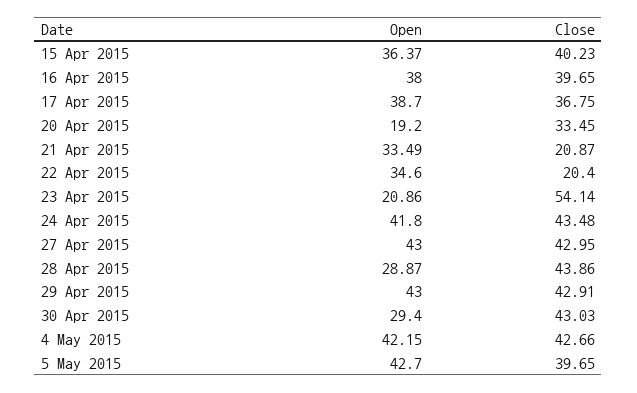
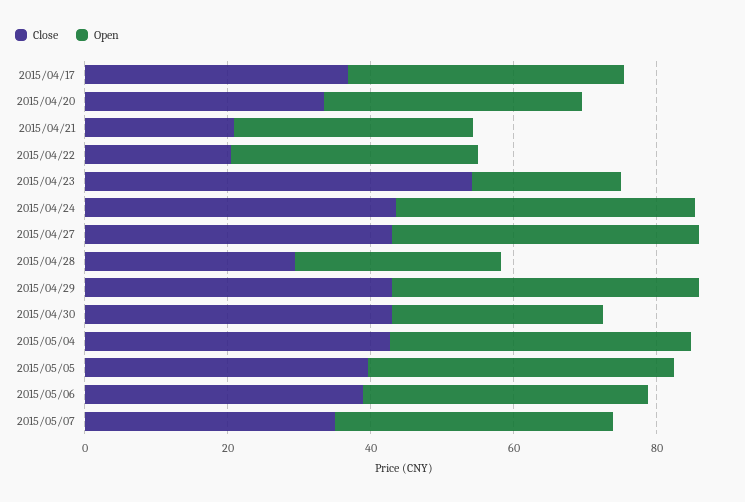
Open, 15 Apr 2015: 36.37 -> none
Close, 15 Apr 2015: 40.23 -> none
Open, 16 Apr 2015: 38 -> none
Close, 16 Apr 2015: 39.65 -> none
Open, 20 Apr 2015: 19.2 -> 35
Close, 28 Apr 2015: 43.86 -> 30
Close, 2015/05/06: none -> 40
Open, 2015/05/06: none -> 40
Close, 2015/05/07: none -> 35
Open, 2015/05/07: none -> 40

